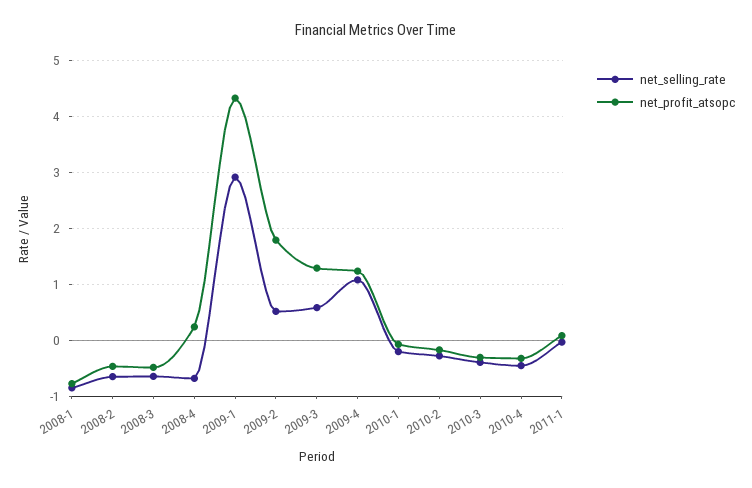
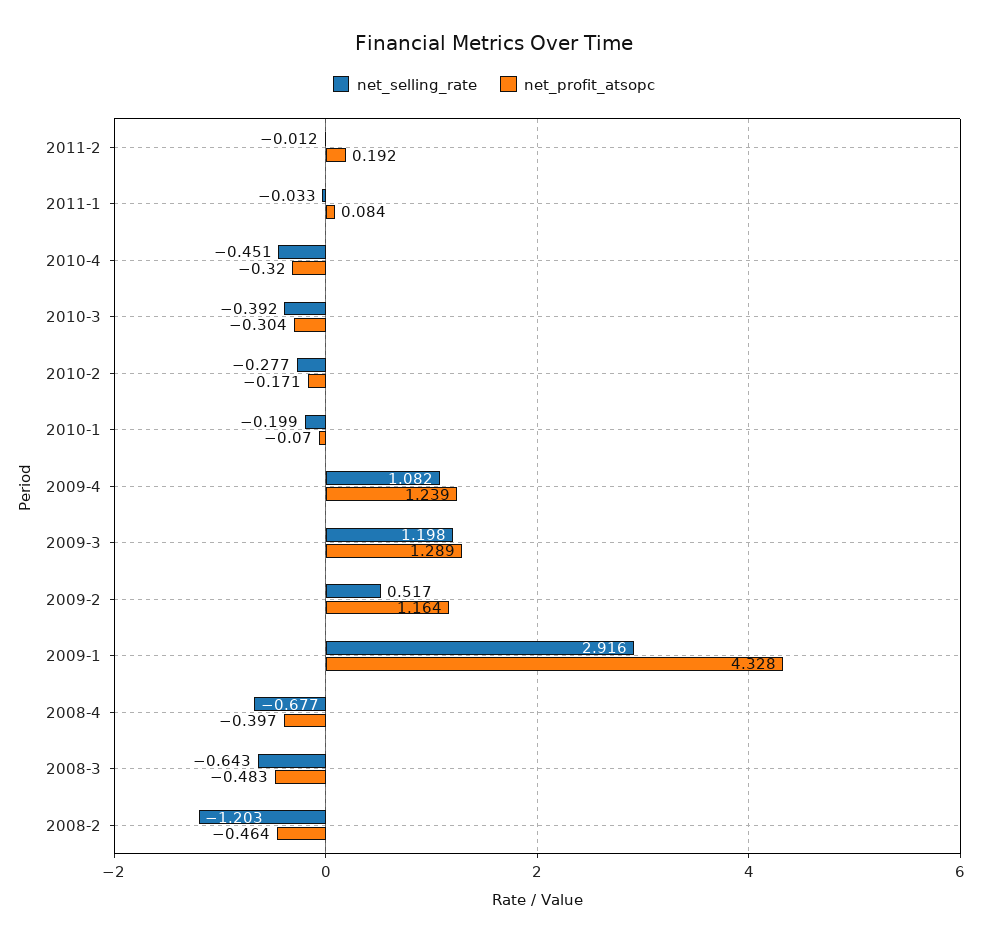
net_selling_rate, 2008-1: -0.8 -> none
net_profit_atsopc, 2008-1: -0.8 -> none
net_selling_rate, 2008-2: -0.6 -> -1.203
net_profit_atsopc, 2008-4: 0.2 -> -0.397
net_profit_atsopc, 2009-2: 1.8 -> 1.164
net_selling_rate, 2009-3: 0.6 -> 1.198
net_selling_rate, 2011-2: none -> -0.012
net_profit_atsopc, 2011-2: none -> 0.192

